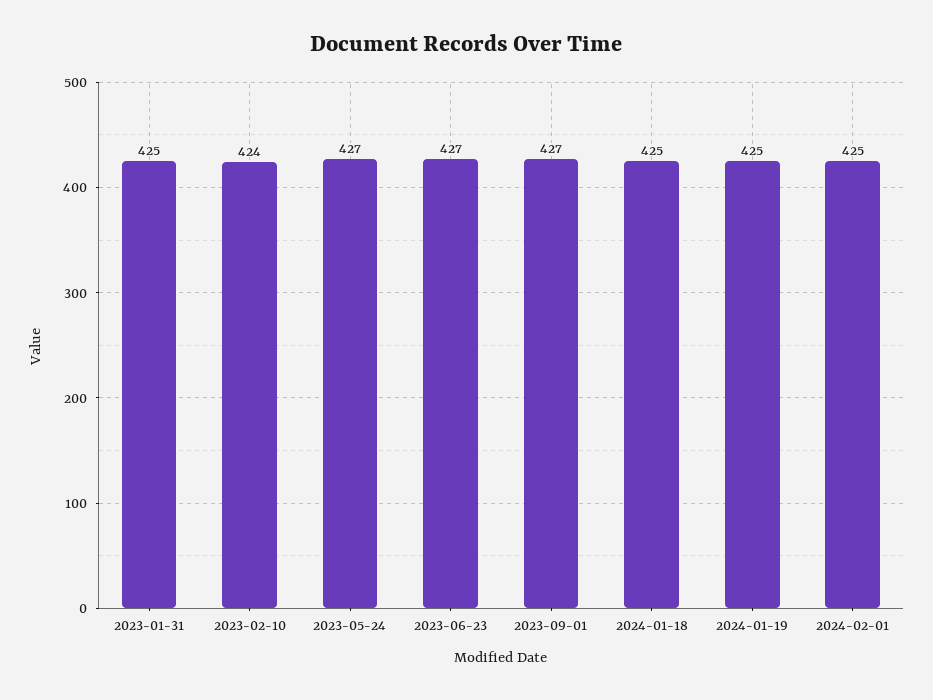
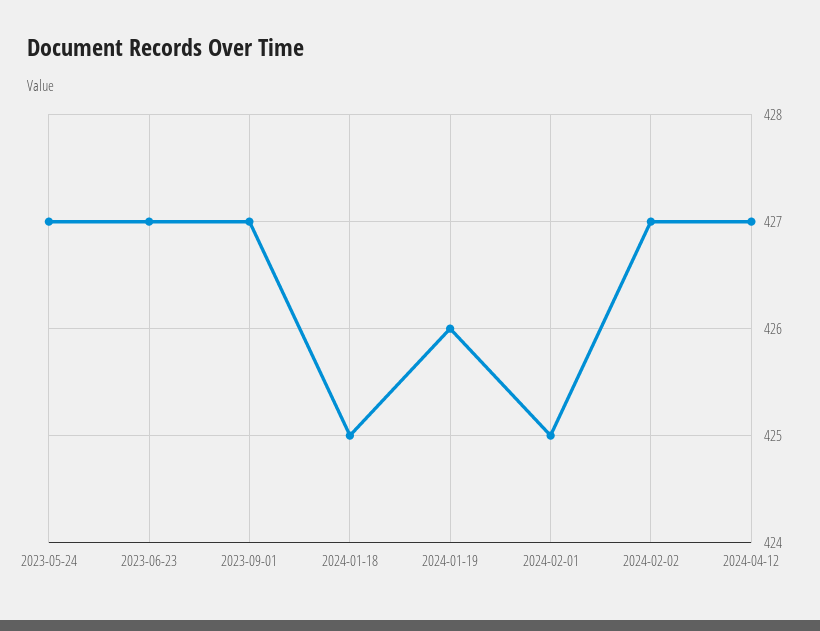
2023-01-31: 425 -> none
2023-02-10: 424 -> none
2024-01-19: 425 -> 426
2024-02-02: none -> 427
2024-04-12: none -> 427

